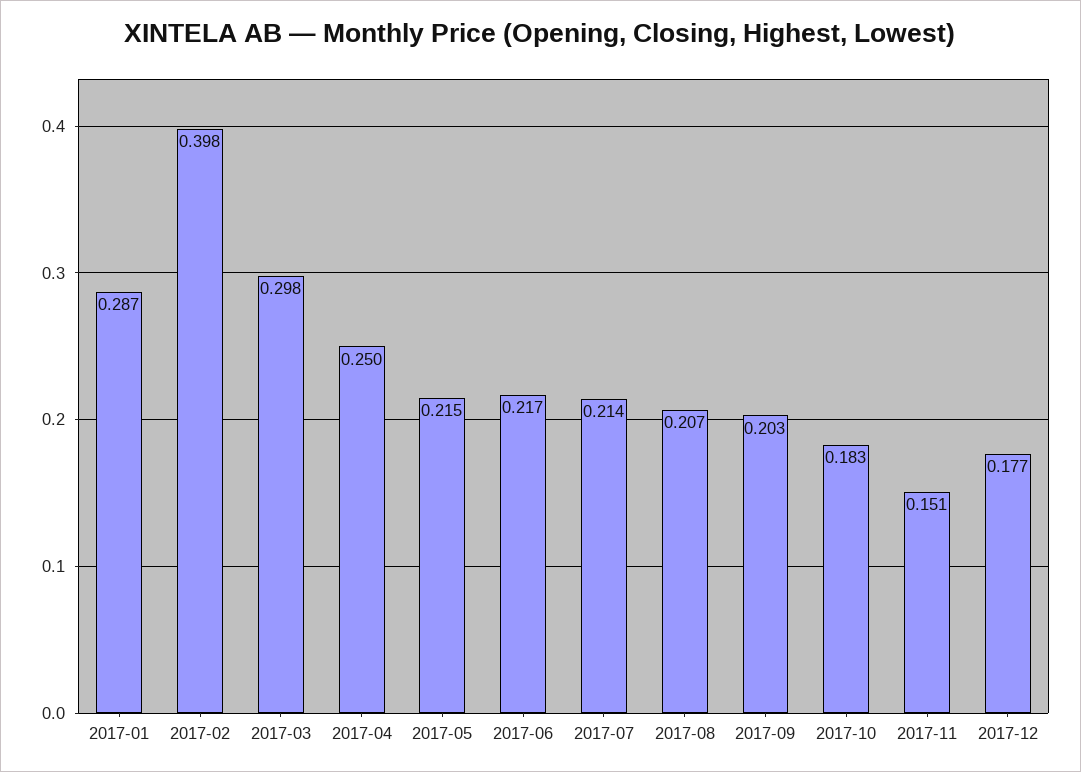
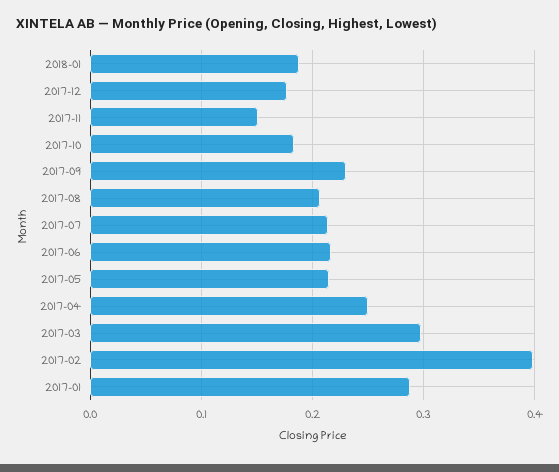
2017-09: 0.203 -> 0.23
2018-01: none -> 0.19

